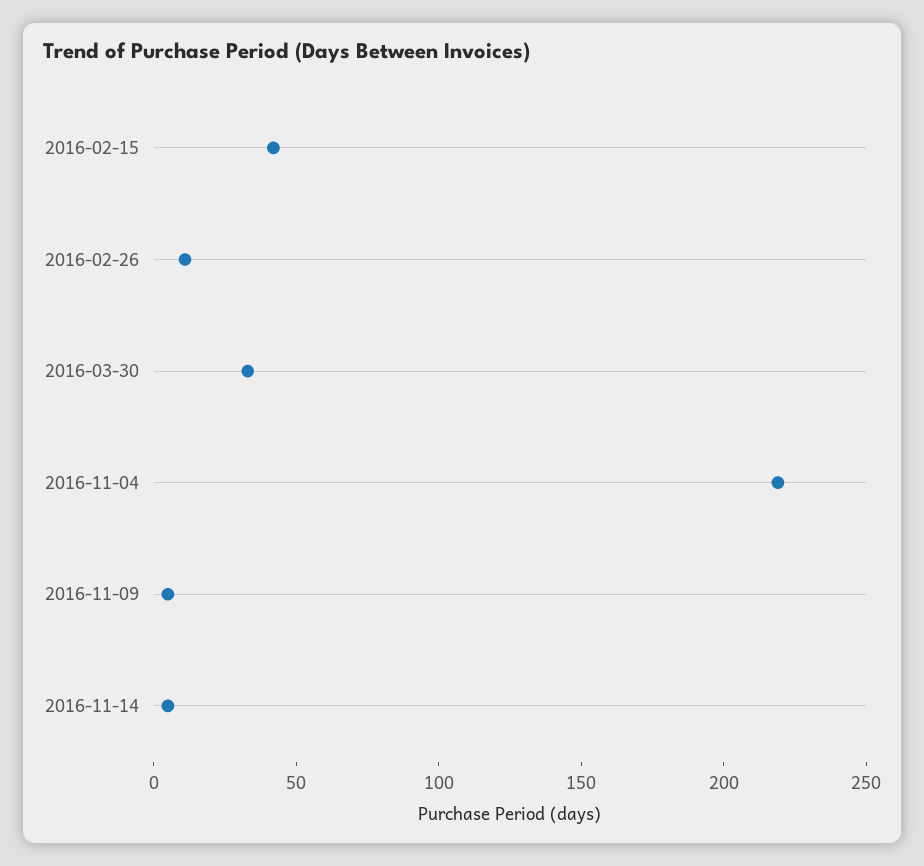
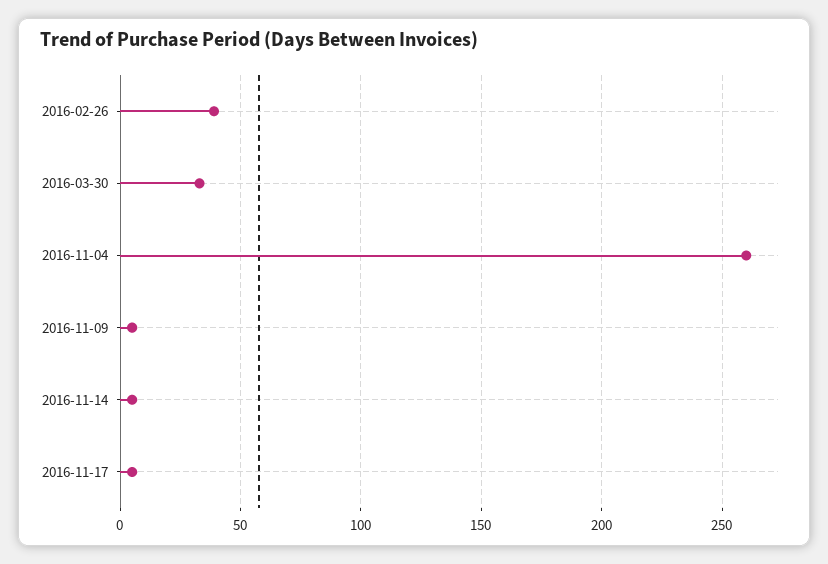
2016-02-15: 40 -> none
2016-02-26: 10 -> 40
2016-11-04: 220 -> 260
2016-11-17: none -> 5

